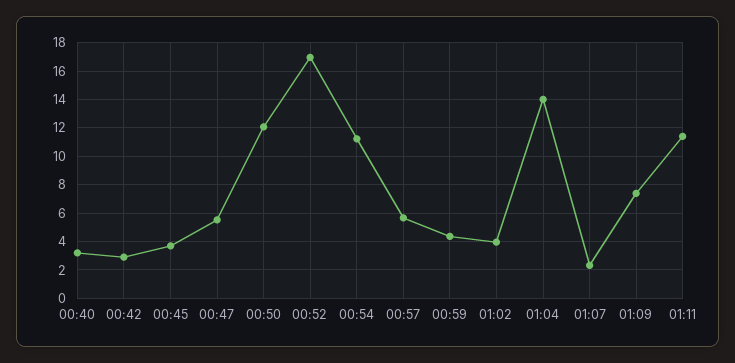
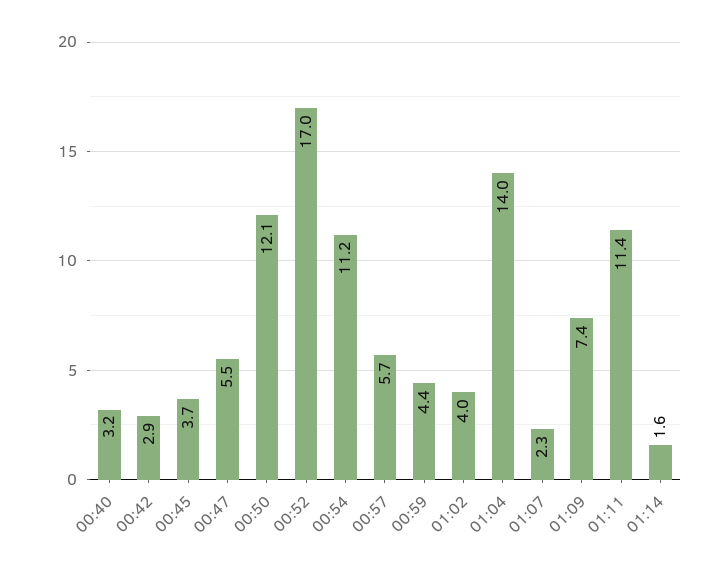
01:14: none -> 1.6

